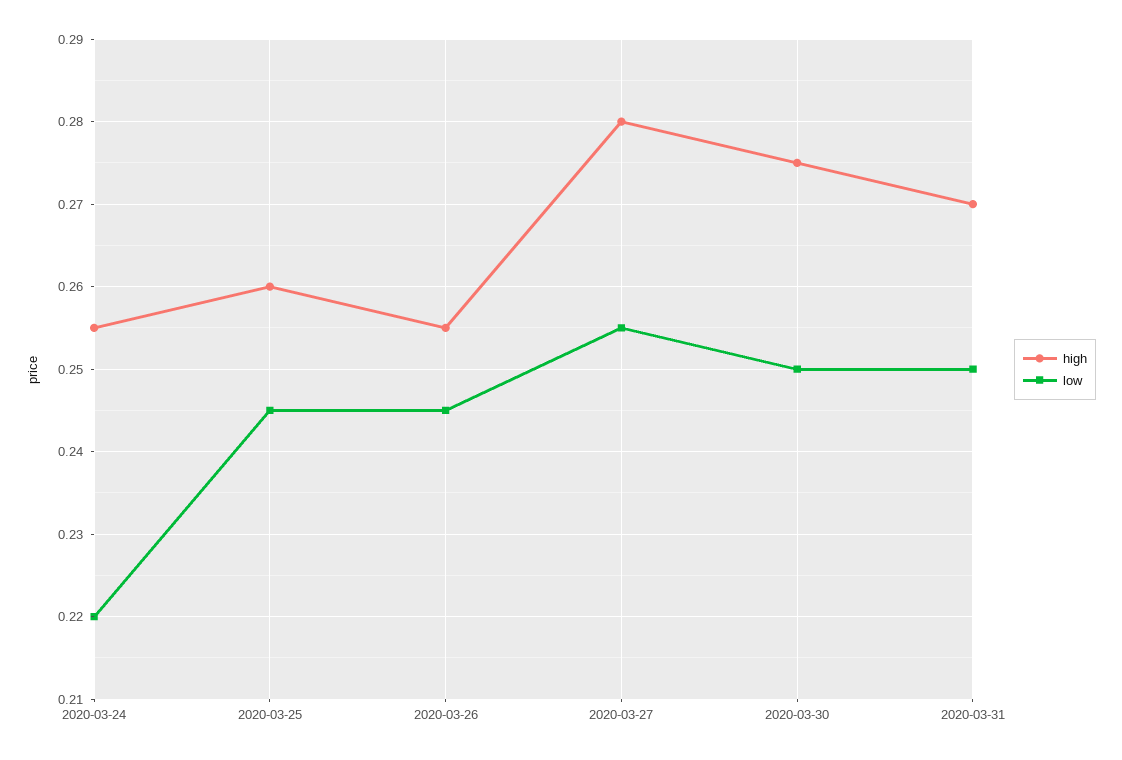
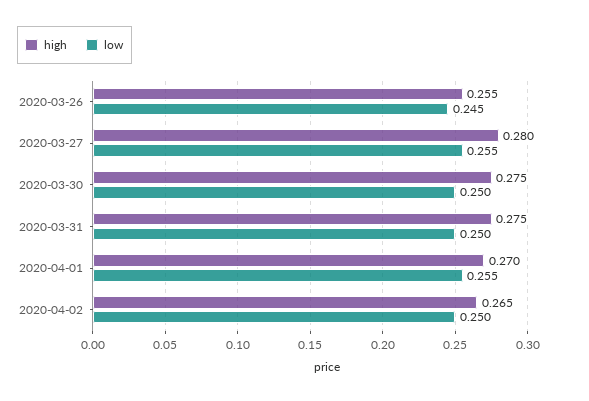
high, 2020-03-24: 0.255 -> none
low, 2020-03-24: 0.22 -> none
high, 2020-03-25: 0.26 -> none
low, 2020-03-25: 0.245 -> none
high, 2020-03-31: 0.27 -> 0.275
high, 2020-04-01: none -> 0.27
low, 2020-04-01: none -> 0.255
high, 2020-04-02: none -> 0.265
low, 2020-04-02: none -> 0.25

